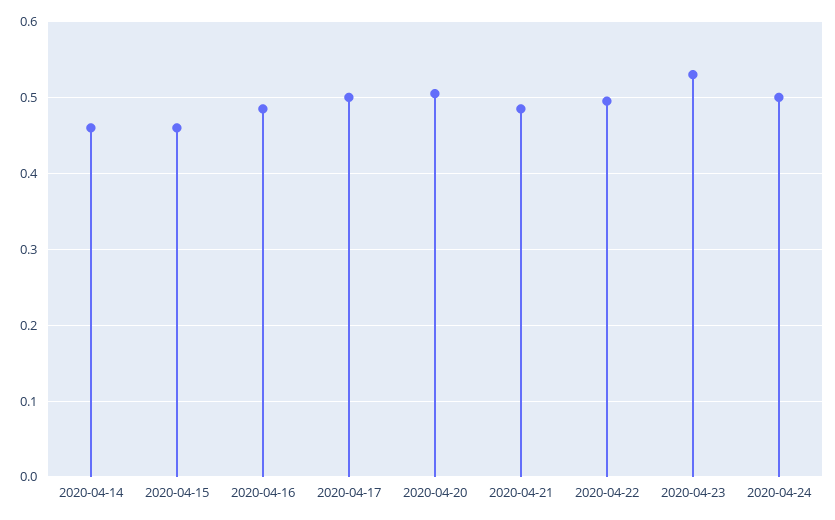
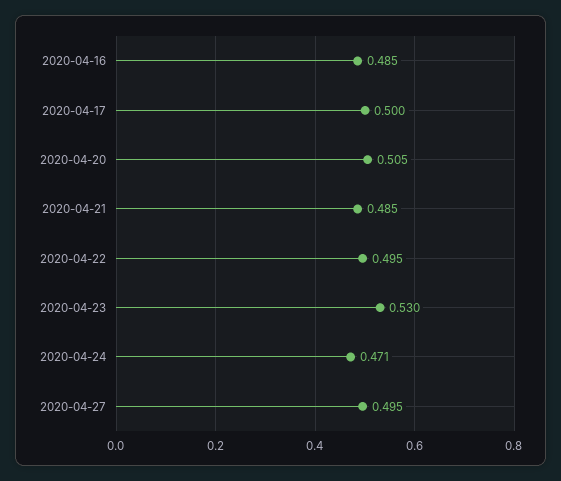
2020-04-14: 0.46 -> none
2020-04-15: 0.46 -> none
2020-04-24: 0.5 -> 0.471
2020-04-27: none -> 0.495

